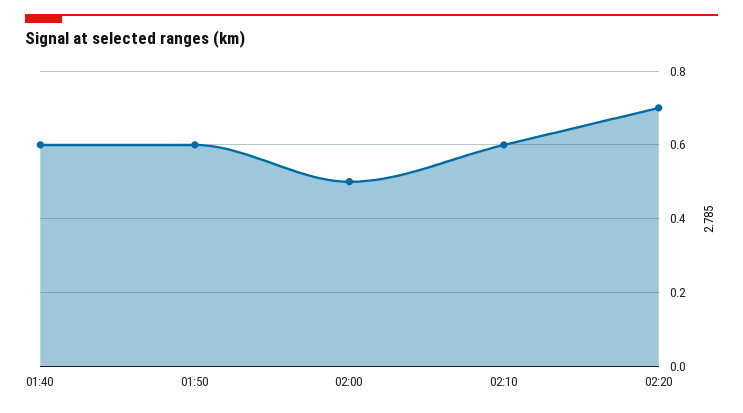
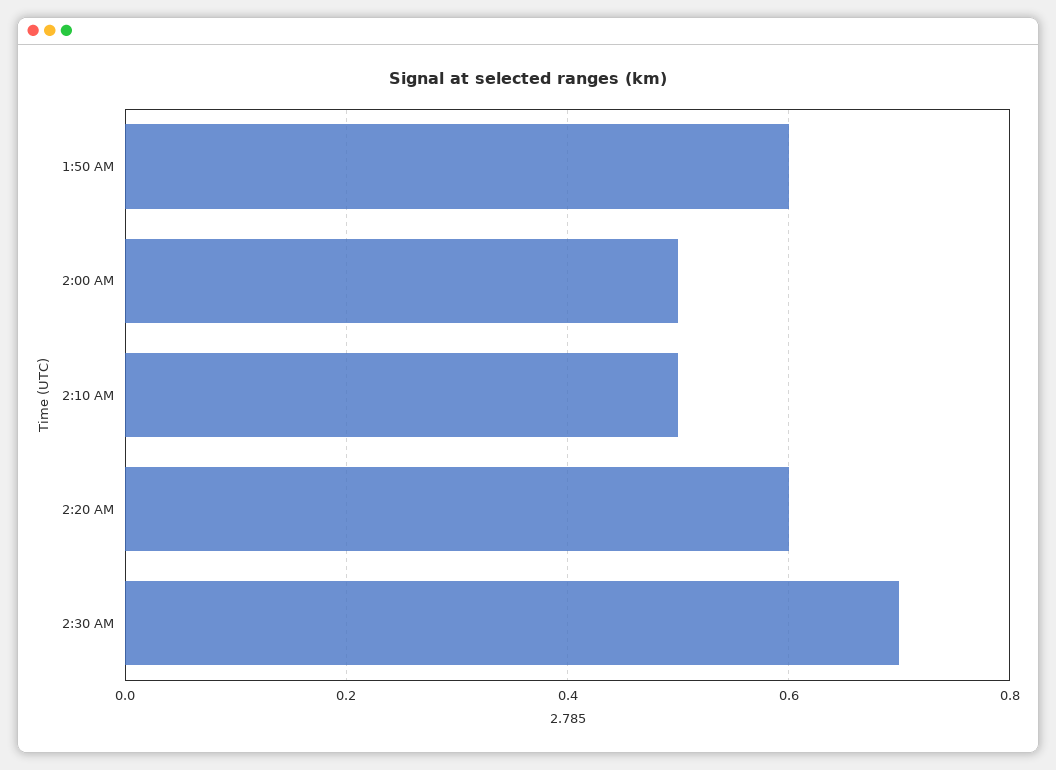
01:40: 0.6 -> none
02:10: 0.6 -> 0.5
02:20: 0.7 -> 0.6
2:30 AM: none -> 0.7

